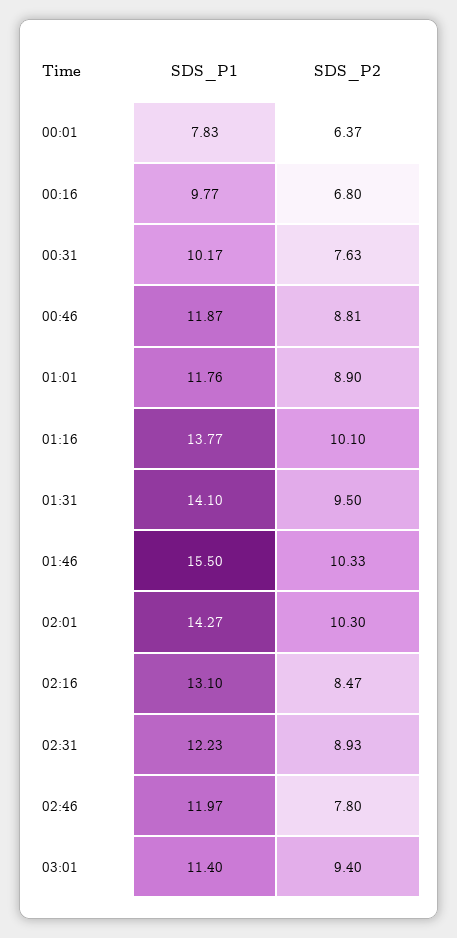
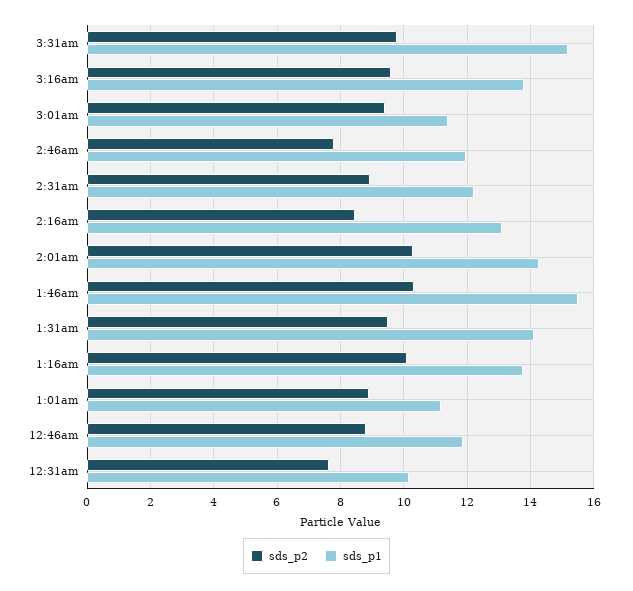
SDS_P1, 00:01: 7.83 -> none
SDS_P2, 00:01: 6.37 -> none
SDS_P1, 00:16: 9.77 -> none
SDS_P2, 00:16: 6.8 -> none
SDS_P1, 01:01: 11.76 -> 11.2
SDS_P2, 3:31am: none -> 9.8
SDS_P1, 3:31am: none -> 15.2
SDS_P2, 3:16am: none -> 9.6
SDS_P1, 3:16am: none -> 13.8

